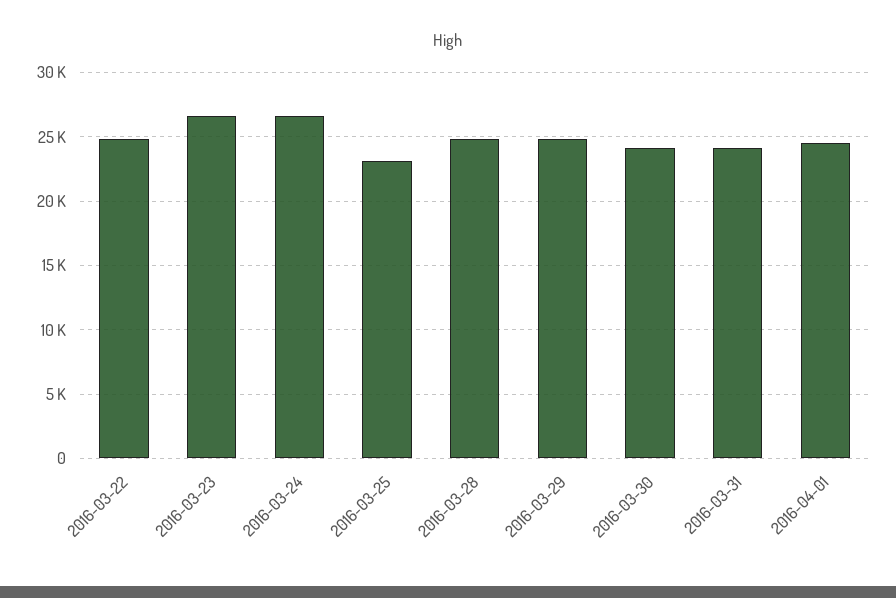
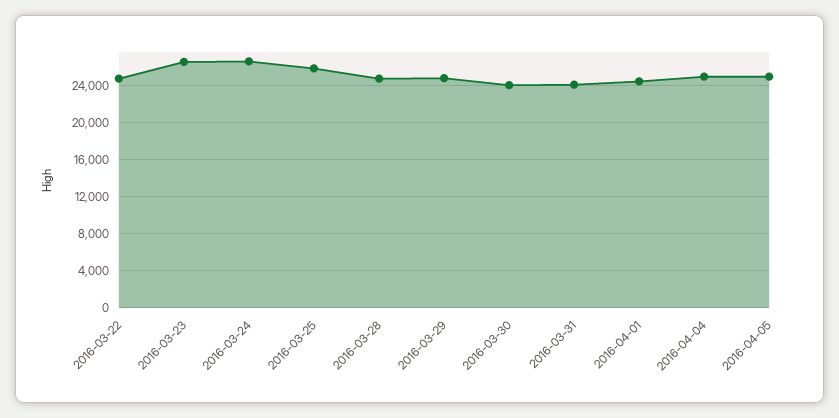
2016-03-25: 23000 -> 26000
2016-04-04: none -> 25000
2016-04-05: none -> 25000

